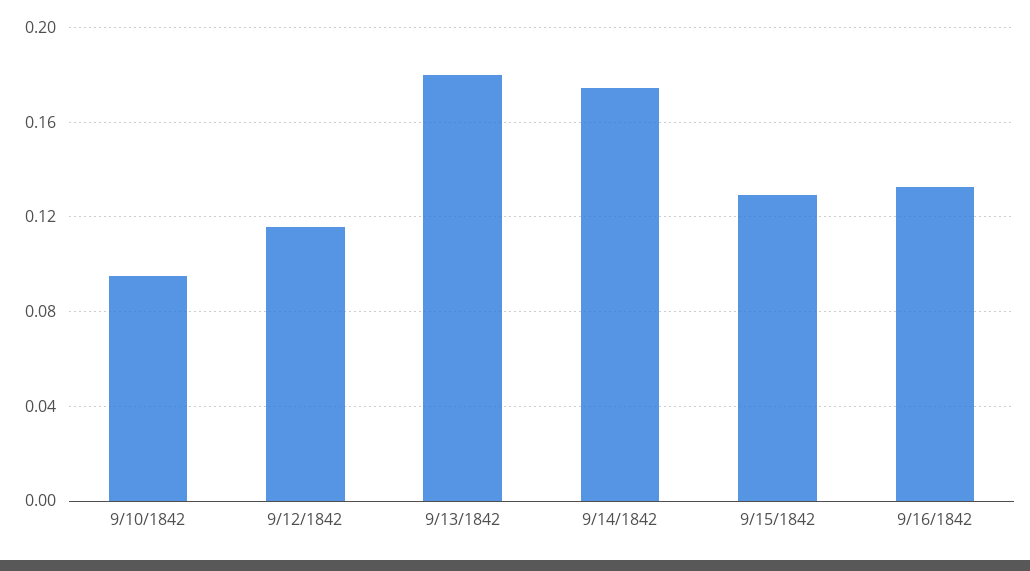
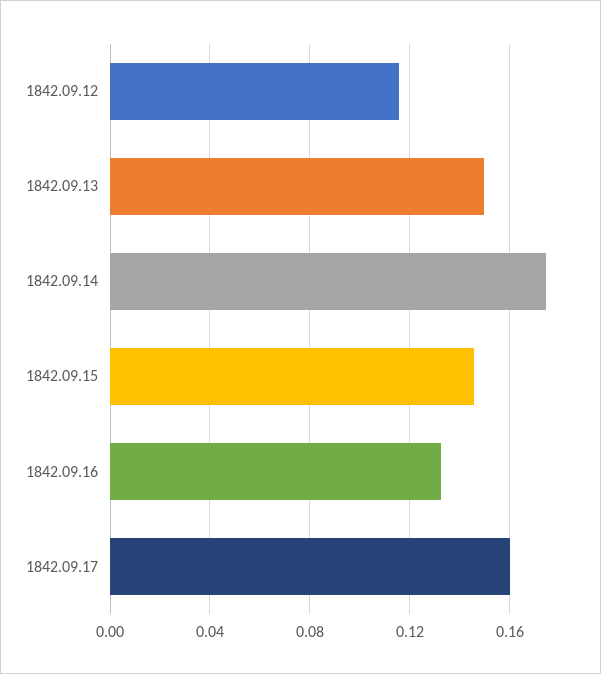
9/10/1842: 0.095 -> none
9/13/1842: 0.18 -> 0.15
9/15/1842: 0.13 -> 0.145
1842.09.17: none -> 0.16

